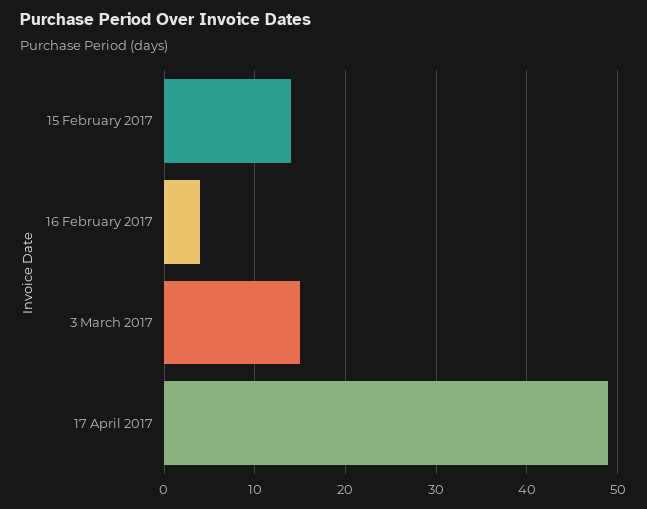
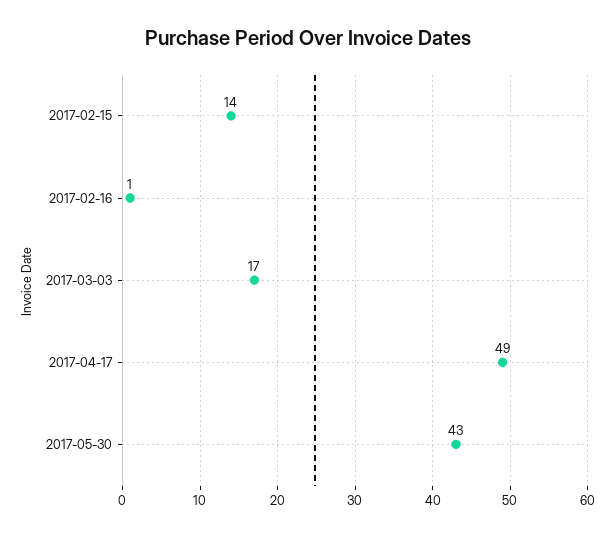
16 February 2017: 4 -> 1
3 March 2017: 15 -> 17
2017-05-30: none -> 43

